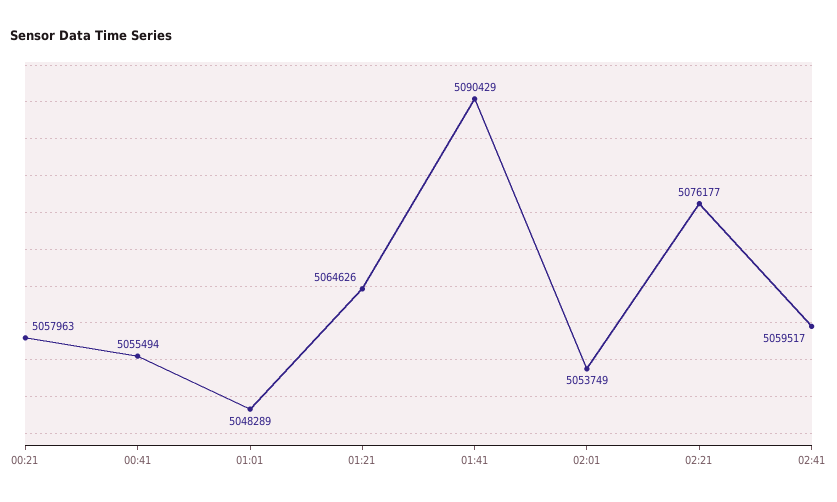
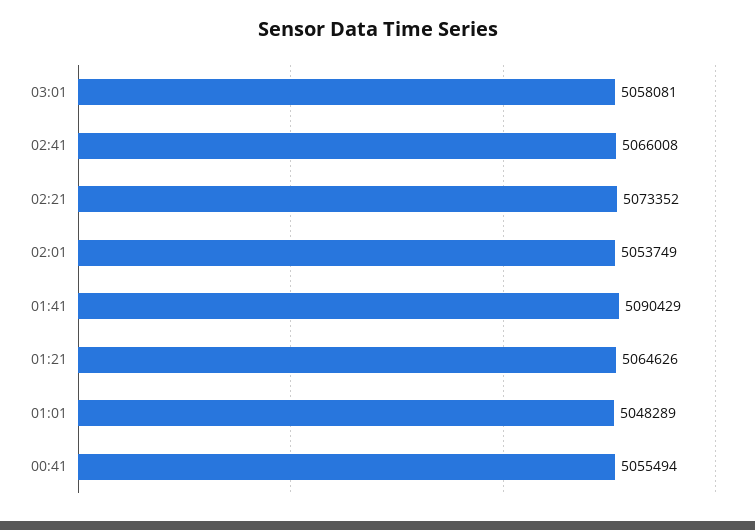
00:21: 5057963 -> none
02:21: 5076177 -> 5073352
02:41: 5059517 -> 5066008
03:01: none -> 5058081

